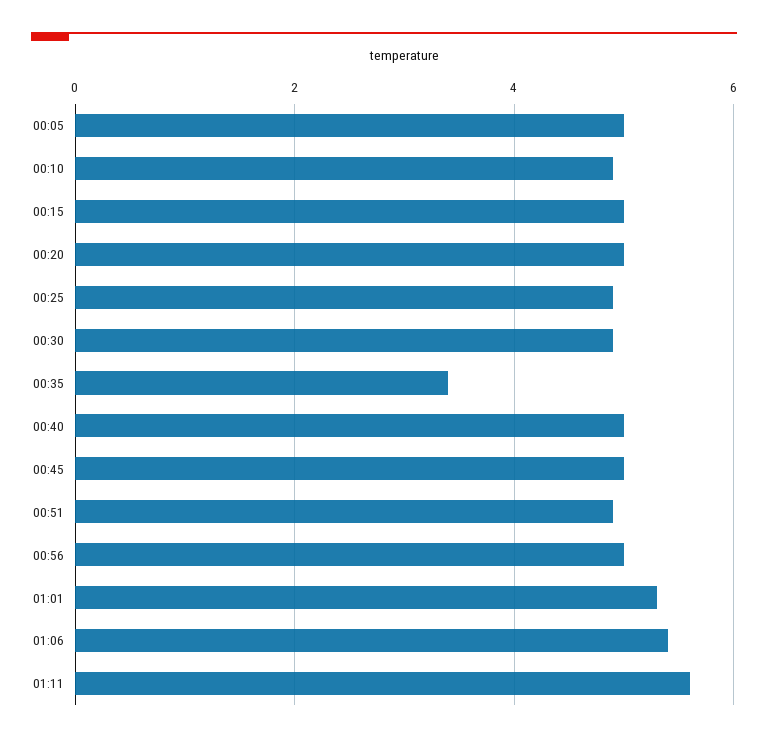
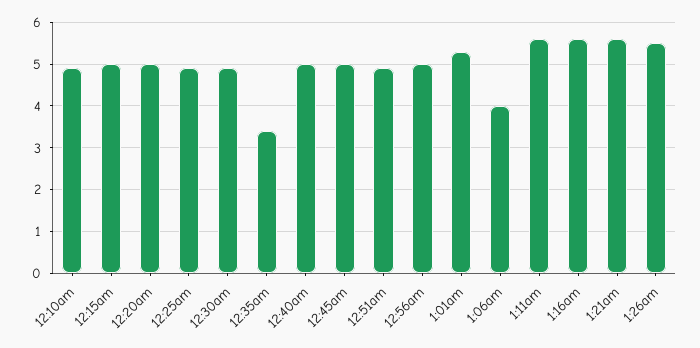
00:05: 5 -> none
01:06: 5.5 -> 4
1:16am: none -> 5.5
1:21am: none -> 5.5
1:26am: none -> 5.5

